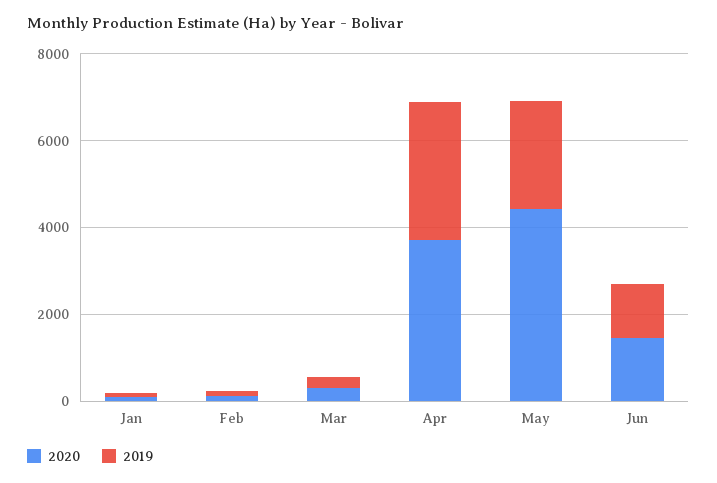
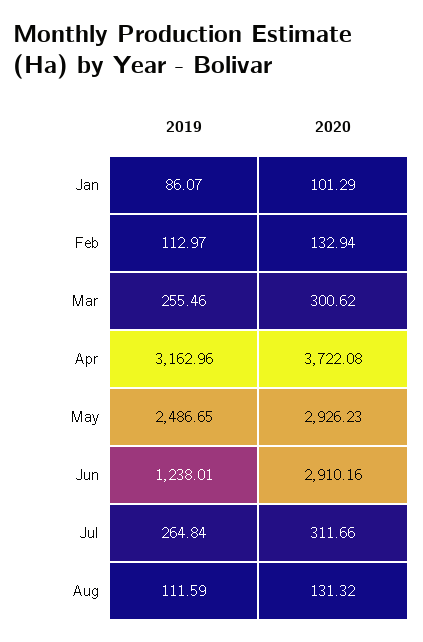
2020, May: 4500 -> 2926.23
2020, Jun: 1500 -> 2910.16
2019, Jul: none -> 264.84
2020, Jul: none -> 311.66
2019, Aug: none -> 111.59
2020, Aug: none -> 131.32

